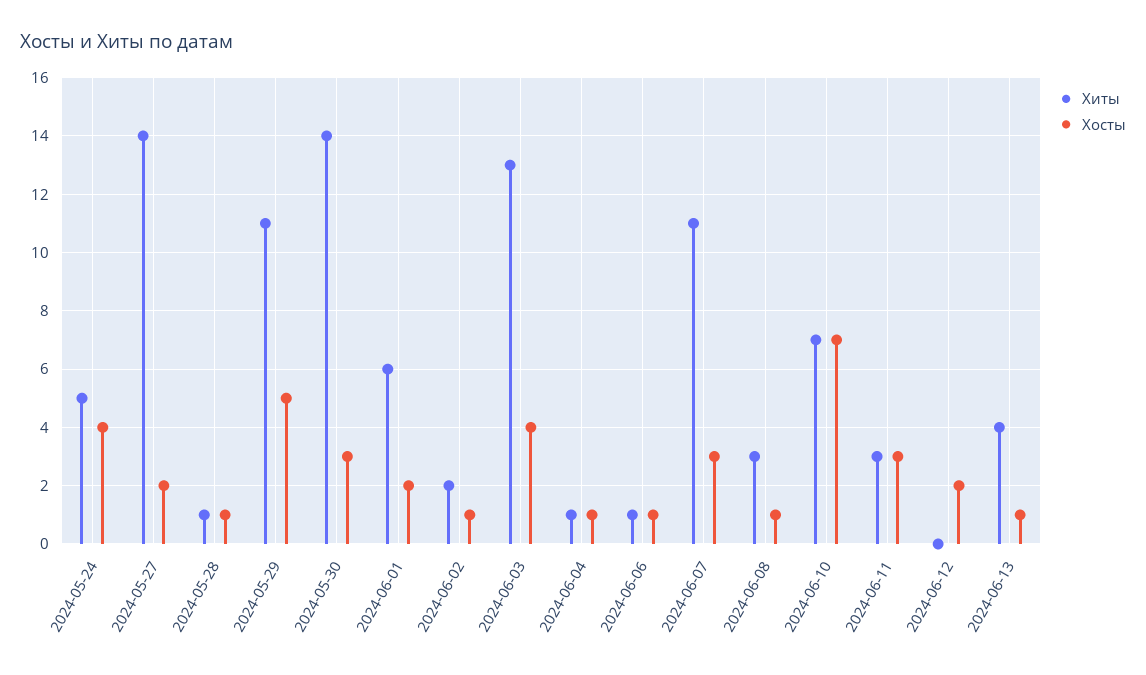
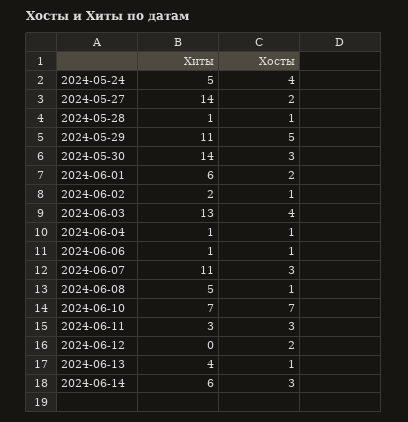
Хиты, 2024-06-08: 3 -> 5
Хиты, 2024-06-14: none -> 6
Хосты, 2024-06-14: none -> 3

